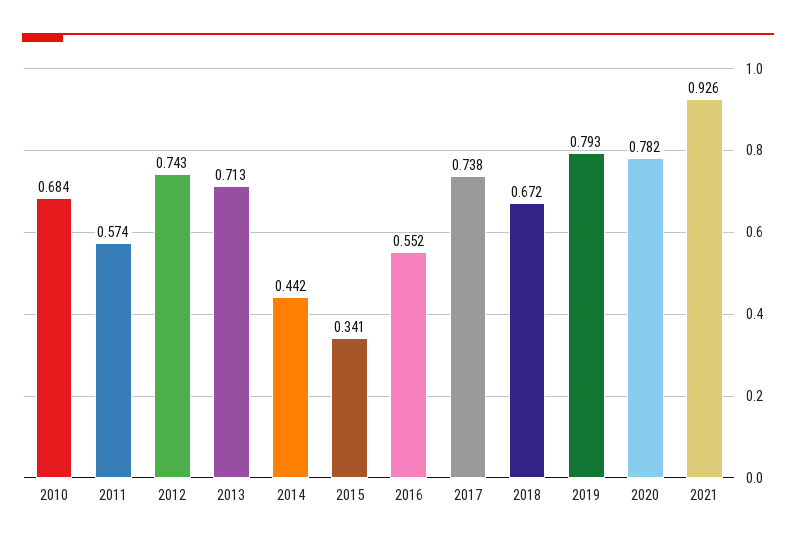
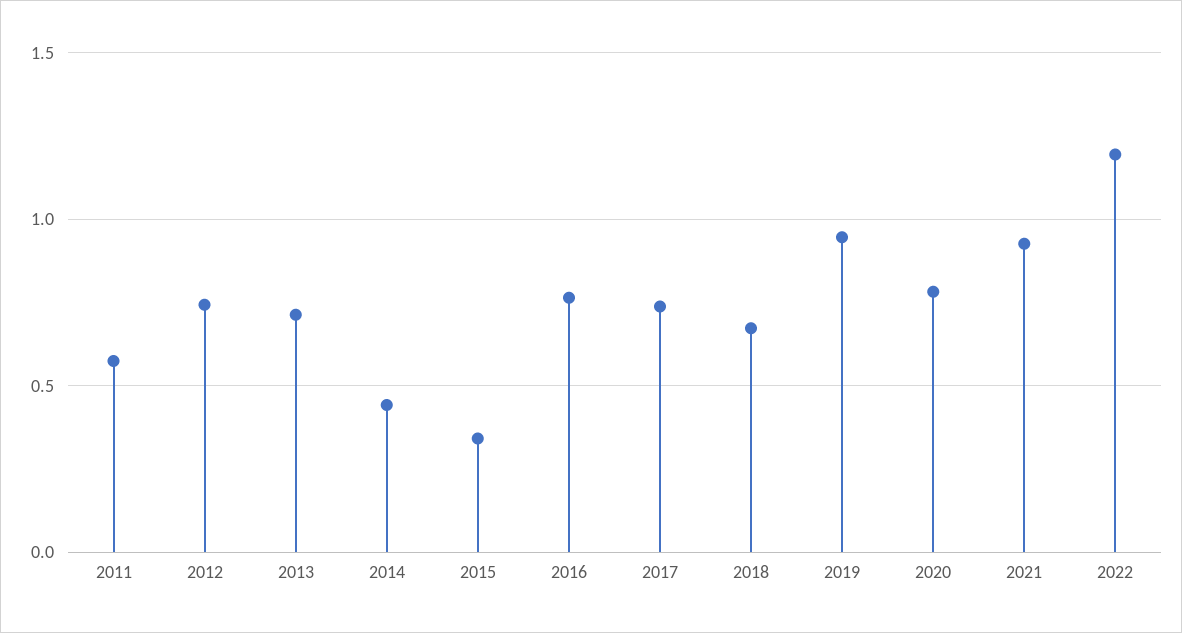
2010: 0.684 -> none
2016: 0.552 -> 0.75
2019: 0.793 -> 0.95
2022: none -> 1.2

